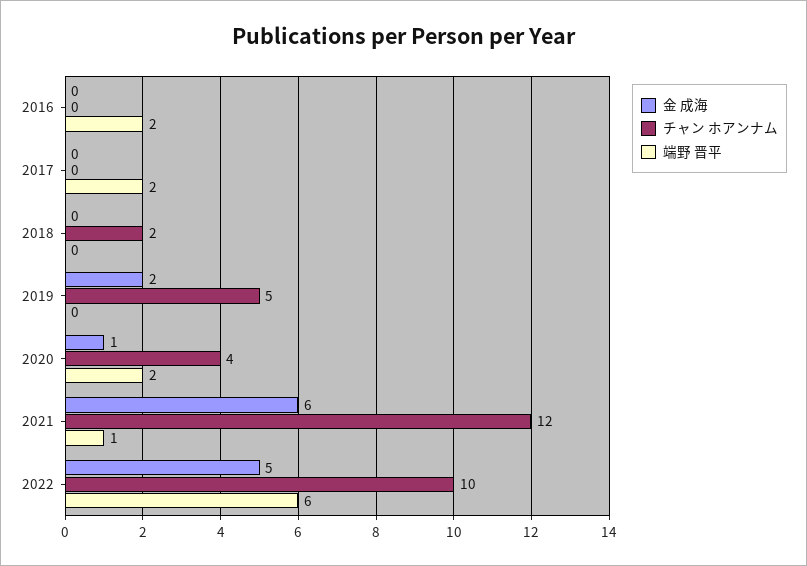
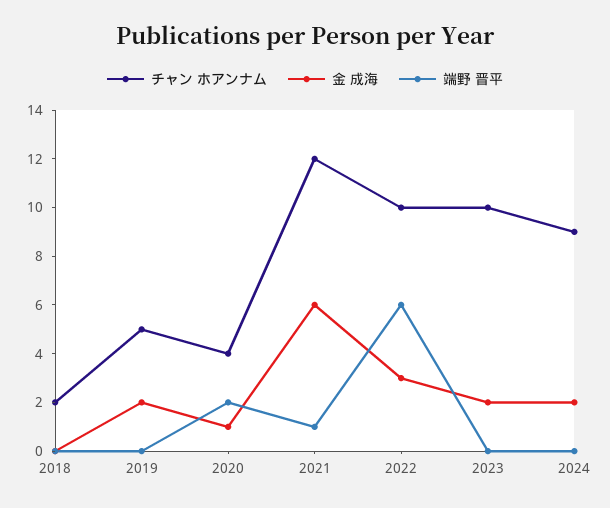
金 成海, 2016: 0 -> none
チャン ホアンナム, 2016: 0 -> none
端野 晋平, 2016: 2 -> none
金 成海, 2017: 0 -> none
チャン ホアンナム, 2017: 0 -> none
端野 晋平, 2017: 2 -> none
金 成海, 2022: 5 -> 3
チャン ホアンナム, 2023: none -> 10
金 成海, 2023: none -> 2
端野 晋平, 2023: none -> 0
チャン ホアンナム, 2024: none -> 9
金 成海, 2024: none -> 2
端野 晋平, 2024: none -> 0

